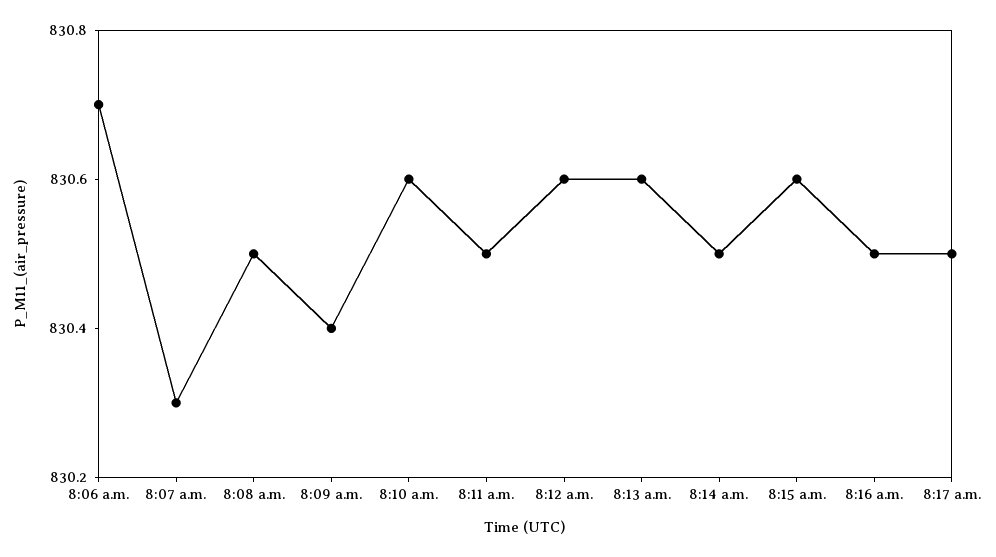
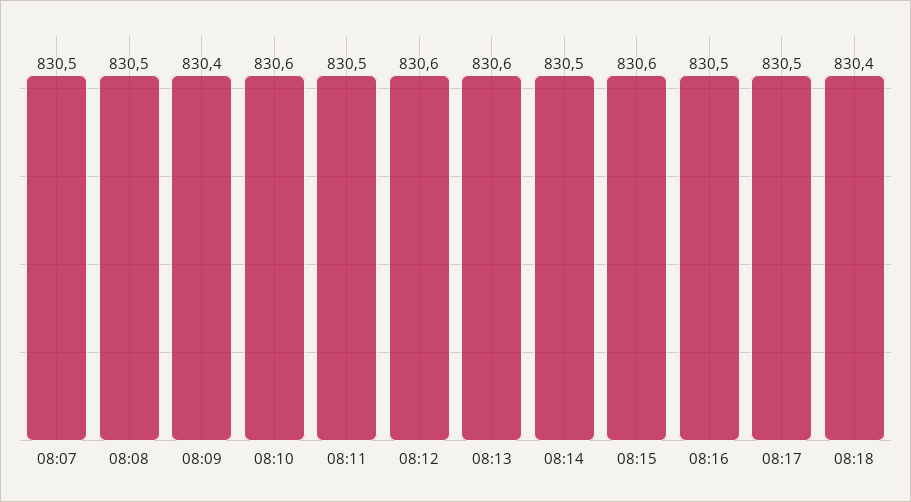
8:06 a.m.: 830.7 -> none
8:07 a.m.: 830.3 -> 830.5
08:18: none -> 830.4

